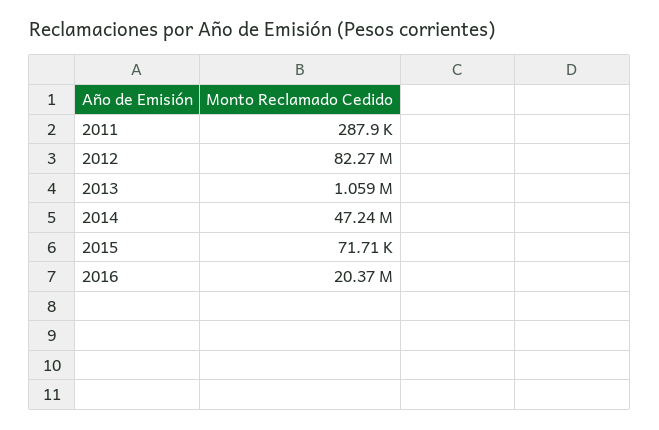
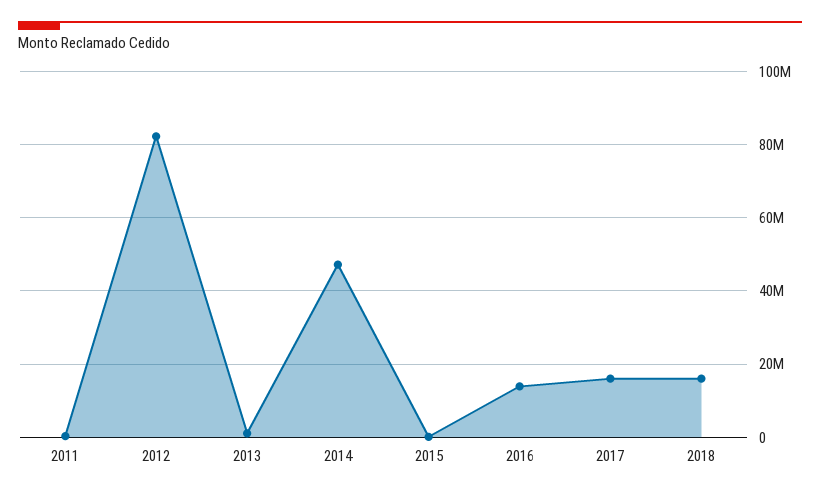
2016: 20370000 -> 14000000
2017: none -> 16000000
2018: none -> 16000000

